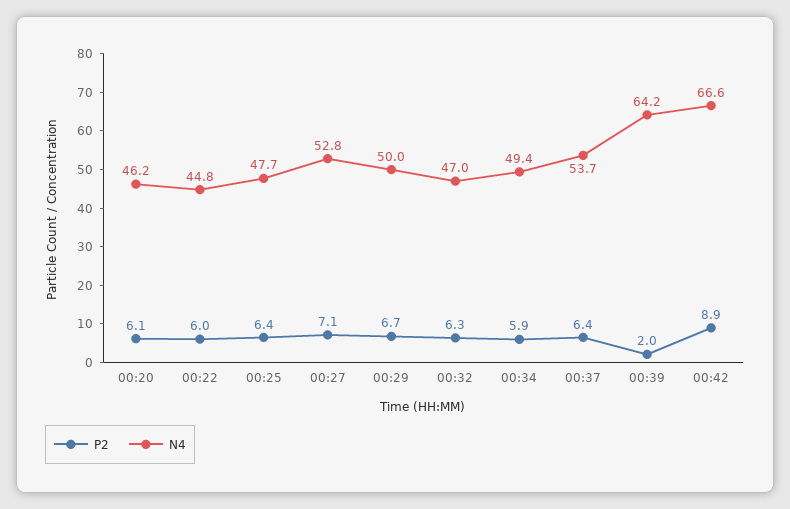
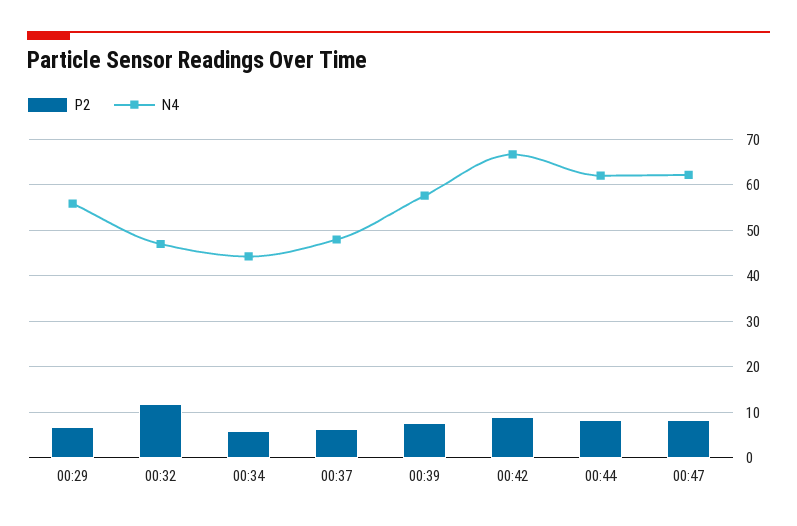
P2, 00:20: 6.1 -> none
N4, 00:20: 46.2 -> none
P2, 00:22: 6 -> none
N4, 00:22: 44.8 -> none
P2, 00:25: 6.4 -> none
N4, 00:25: 47.7 -> none
P2, 00:27: 7.1 -> none
N4, 00:27: 52.8 -> none
N4, 00:29: 50 -> 56
P2, 00:32: 6.3 -> 12
N4, 00:34: 49.4 -> 44
N4, 00:37: 53.7 -> 48
P2, 00:39: 2 -> 8
N4, 00:39: 64.2 -> 58
P2, 00:44: none -> 8
N4, 00:44: none -> 62
P2, 00:47: none -> 8
N4, 00:47: none -> 62

